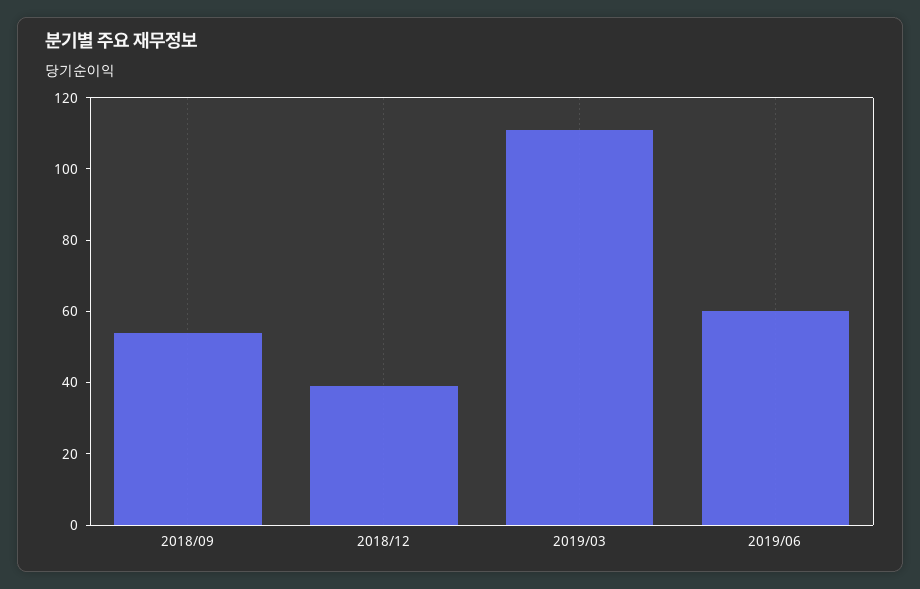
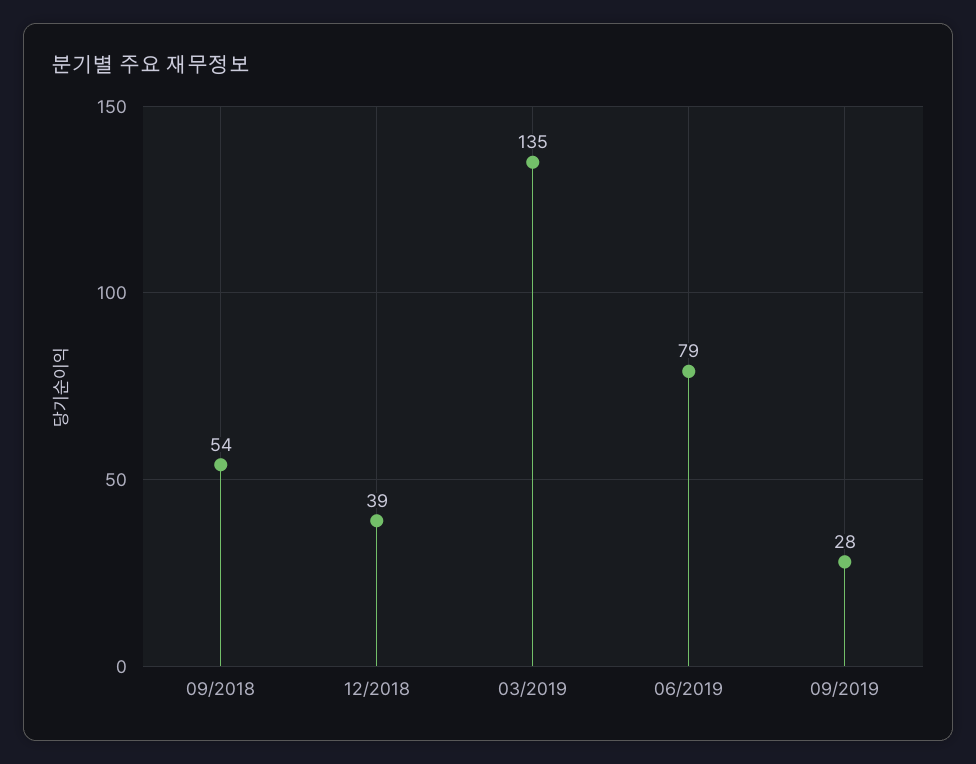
2019/03: 110 -> 135
2019/06: 60 -> 79
09/2019: none -> 28

